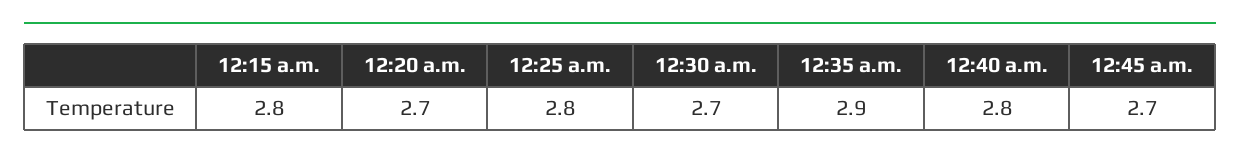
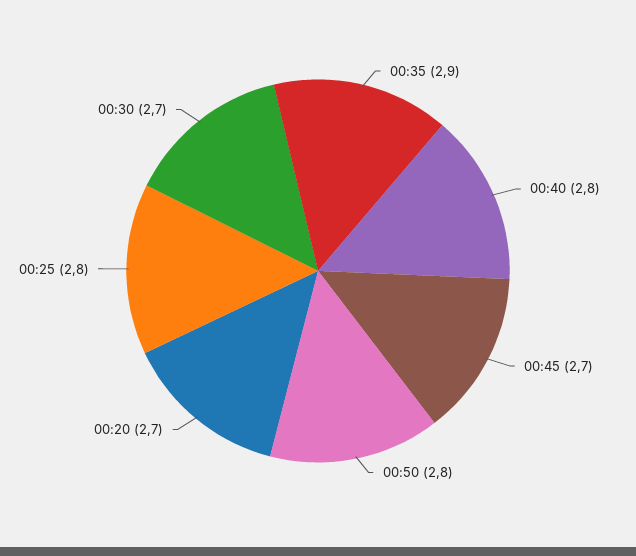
12:15 a.m.: 2.8 -> none
00:50: none -> 2.8

